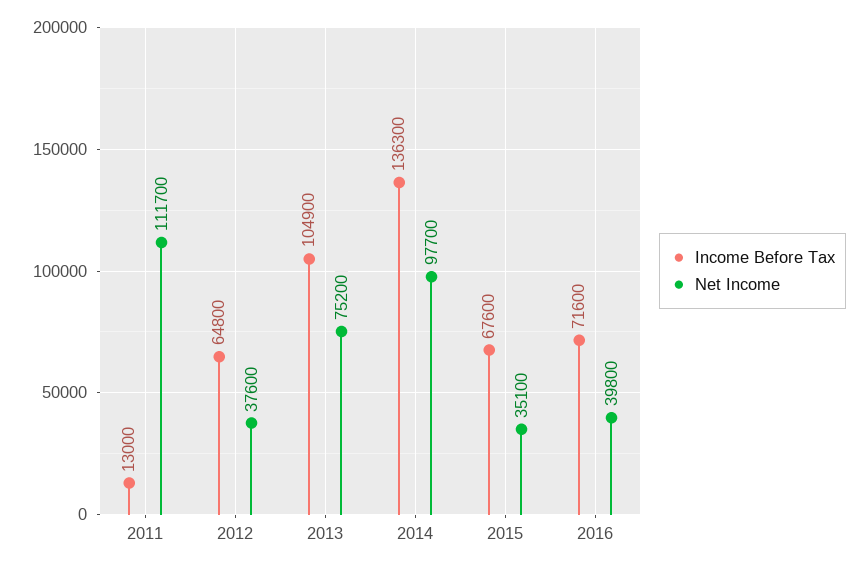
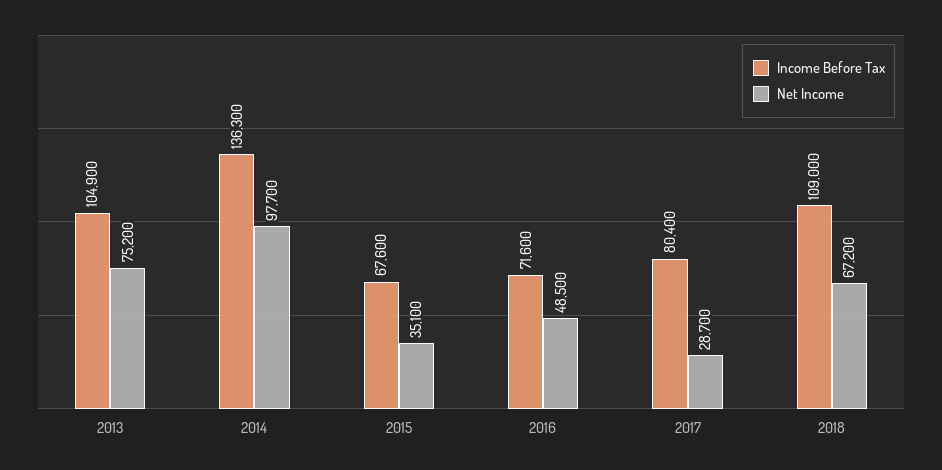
Income Before Tax, 2011: 13000 -> none
Net Income, 2011: 111700 -> none
Income Before Tax, 2012: 64800 -> none
Net Income, 2012: 37600 -> none
Net Income, 2016: 39800 -> 48500
Income Before Tax, 2017: none -> 80400
Net Income, 2017: none -> 28700
Income Before Tax, 2018: none -> 109000
Net Income, 2018: none -> 67200

